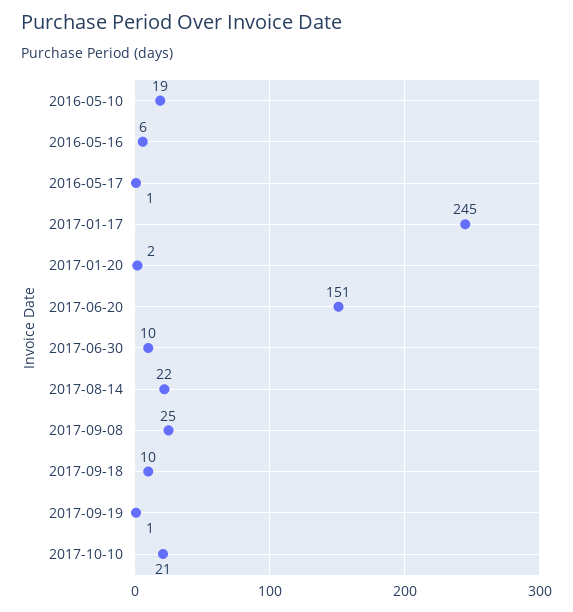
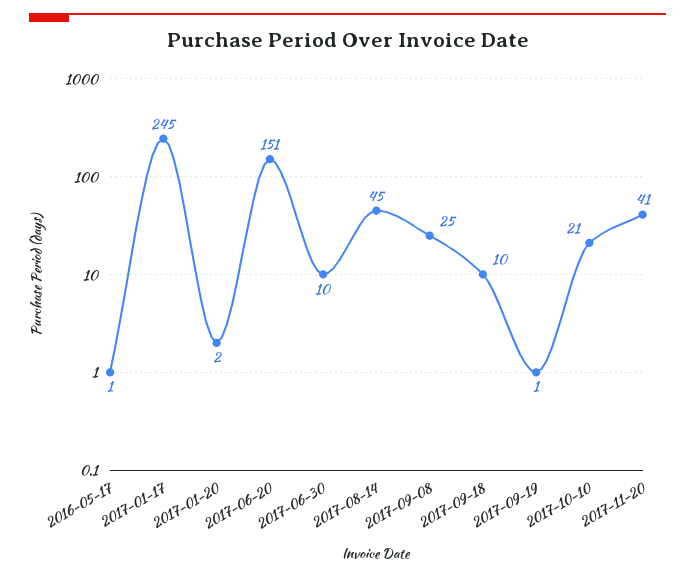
2016-05-10: 19 -> none
2016-05-16: 6 -> none
2017-08-14: 22 -> 45
2017-11-20: none -> 41

